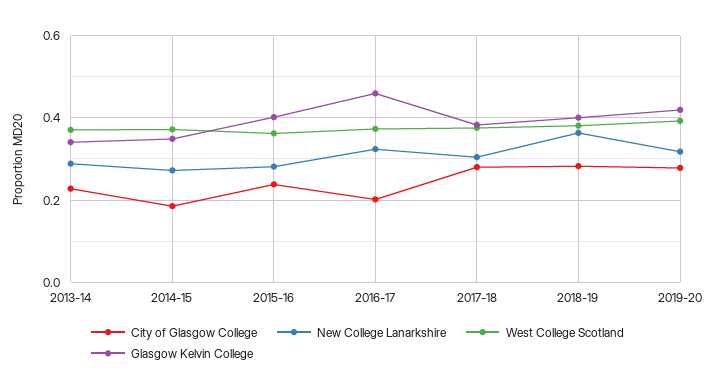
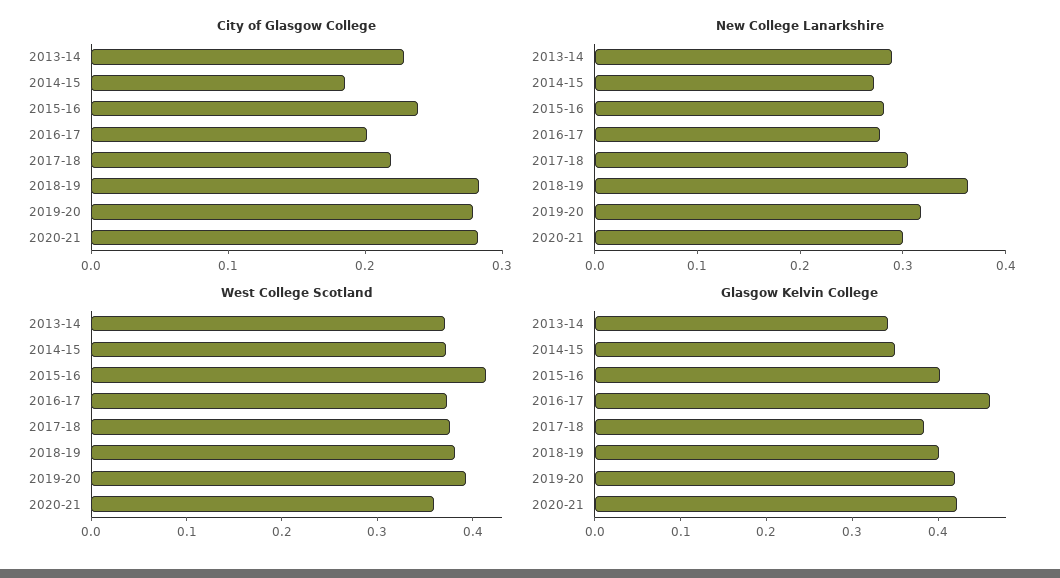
West College Scotland, 2015-16: 0.36 -> 0.42
New College Lanarkshire, 2016-17: 0.32 -> 0.28
City of Glasgow College, 2017-18: 0.28 -> 0.22
City of Glasgow College, 2020-21: none -> 0.28
New College Lanarkshire, 2020-21: none -> 0.3
West College Scotland, 2020-21: none -> 0.36
Glasgow Kelvin College, 2020-21: none -> 0.42

